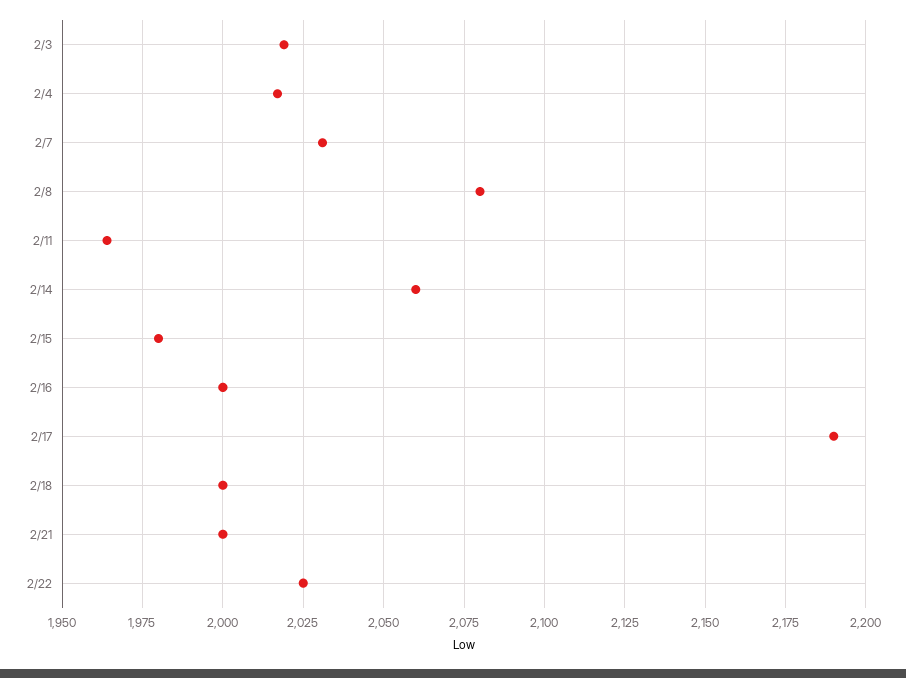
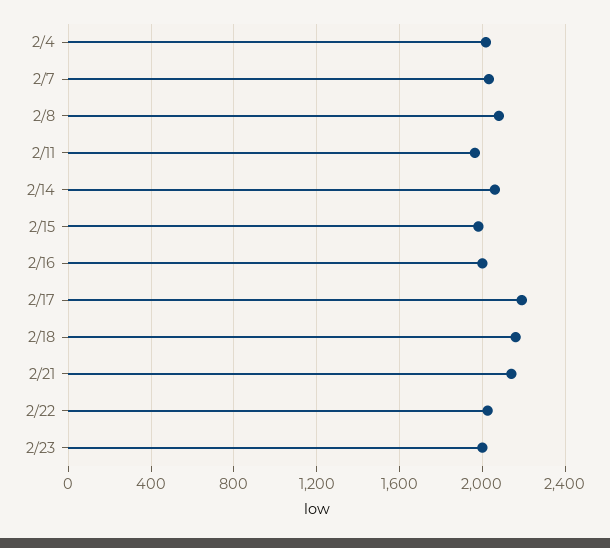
2/3: 2020 -> none
2/18: 2000 -> 2150
2/21: 2000 -> 2150
2/23: none -> 2000

